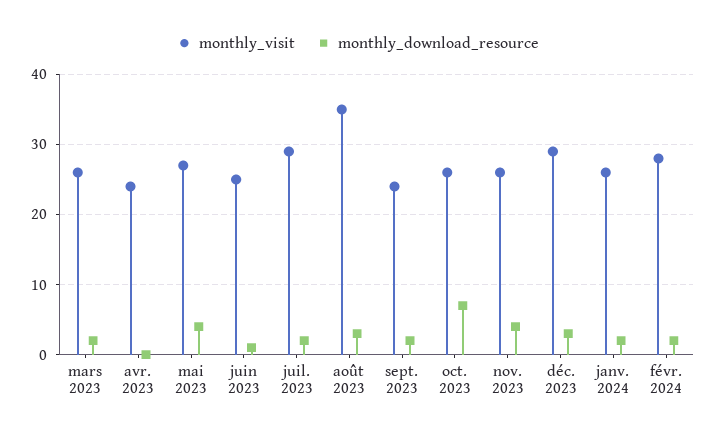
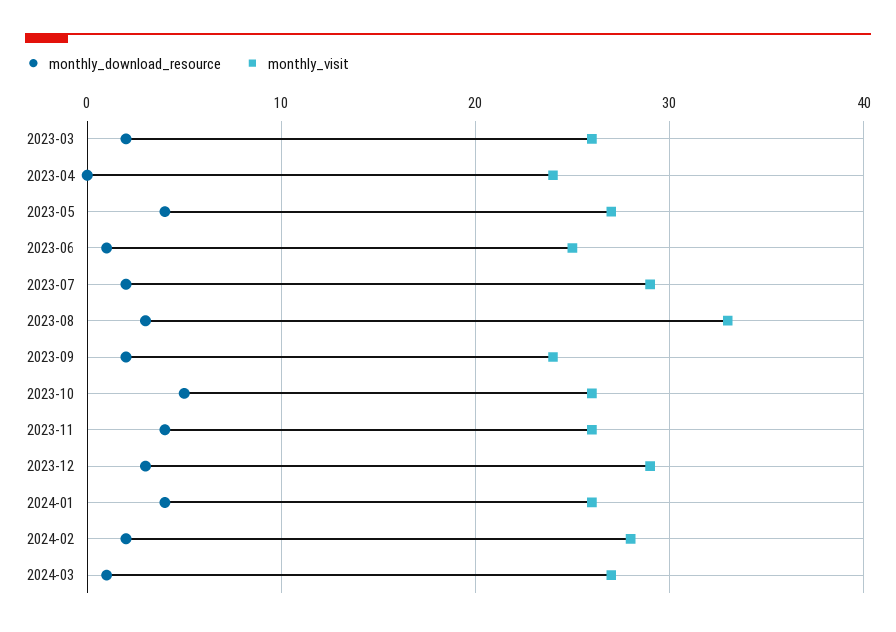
monthly_visit, août 2023: 35 -> 33
monthly_download_resource, oct. 2023: 7 -> 5
monthly_download_resource, janv. 2024: 2 -> 4
monthly_download_resource, 2024-03: none -> 1
monthly_visit, 2024-03: none -> 27

